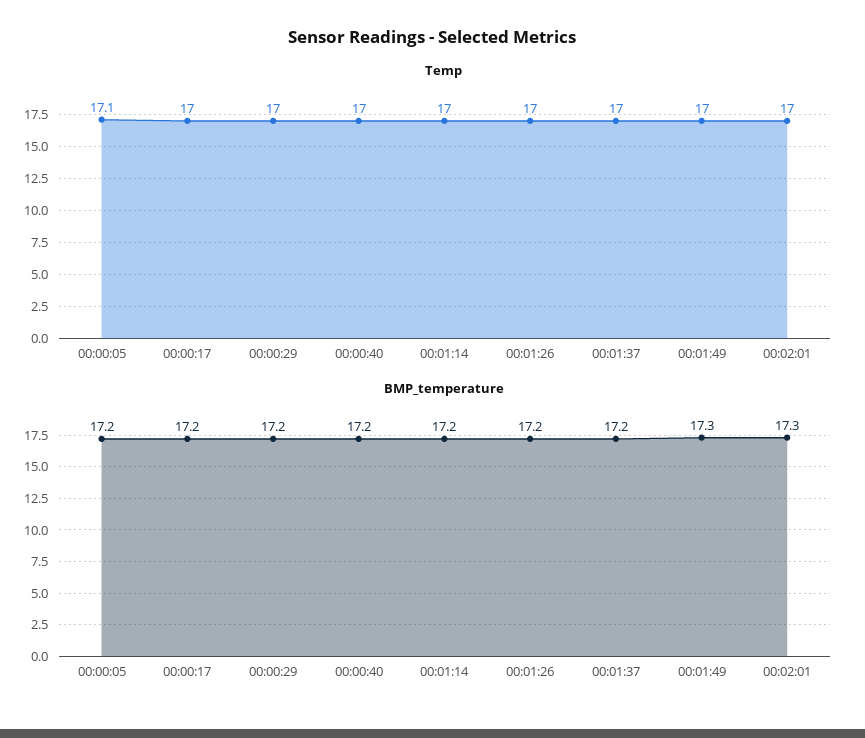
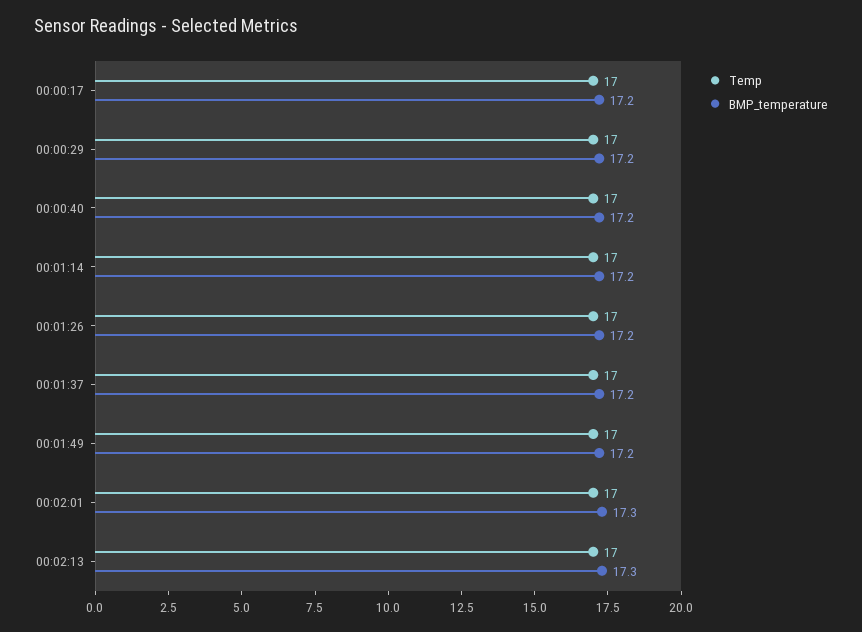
Temp, 00:00:05: 17.1 -> none
BMP_temperature, 00:00:05: 17.2 -> none
BMP_temperature, 00:01:49: 17.3 -> 17.2
Temp, 00:02:13: none -> 17
BMP_temperature, 00:02:13: none -> 17.3

